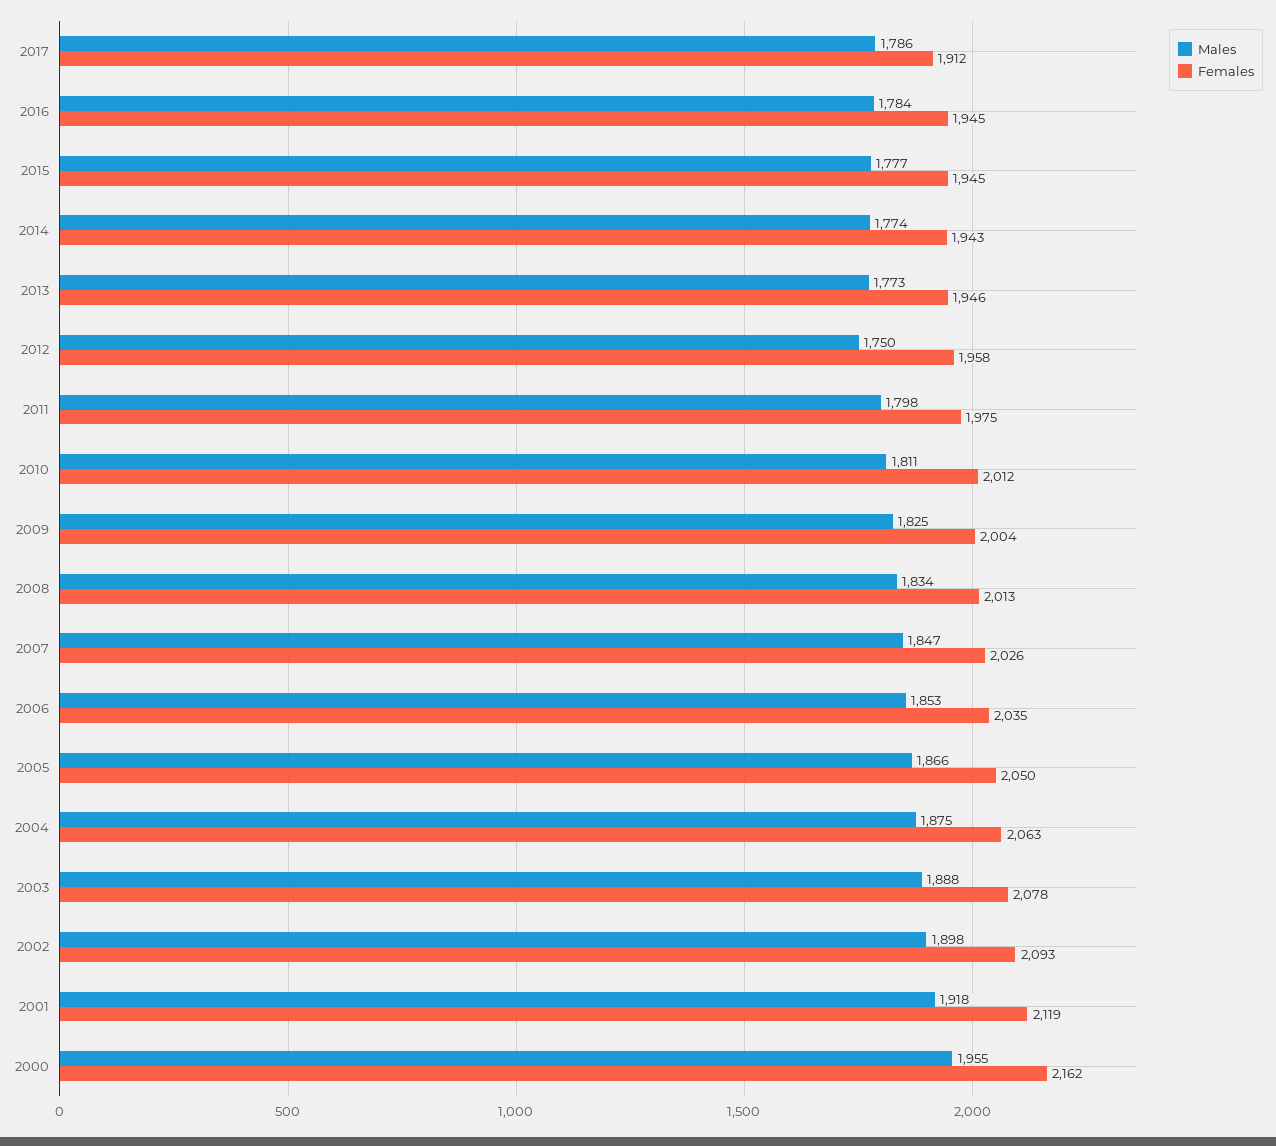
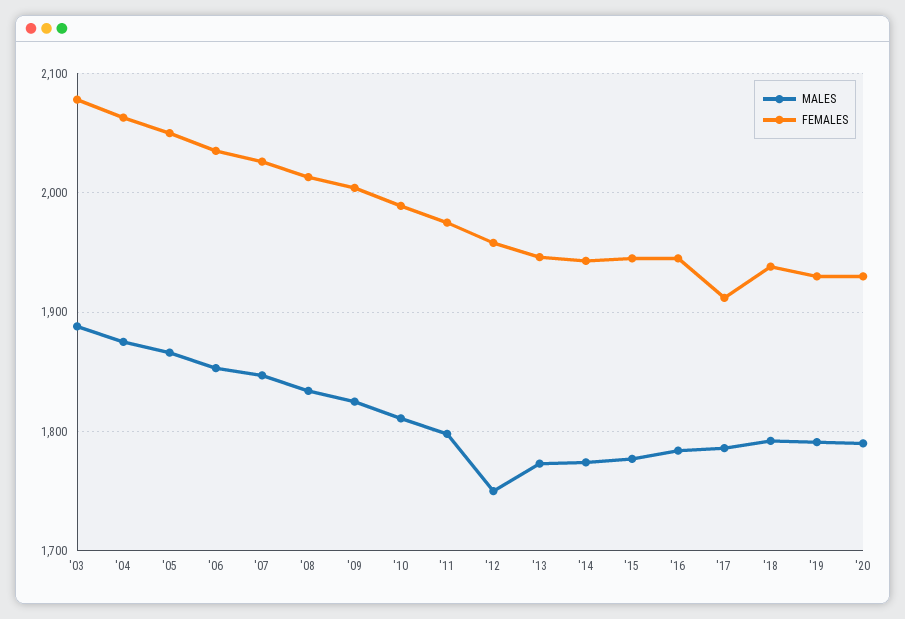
Females, 2010: 2012 -> 1990
Males, 2002: 1898 -> none
Females, 2002: 2093 -> none
Males, 2001: 1918 -> none
Females, 2001: 2119 -> none
Males, 2000: 1955 -> none
Females, 2000: 2162 -> none
Males, '18: none -> 1790
Females, '18: none -> 1940
Males, '19: none -> 1790
Females, '19: none -> 1930
Males, '20: none -> 1790
Females, '20: none -> 1930

